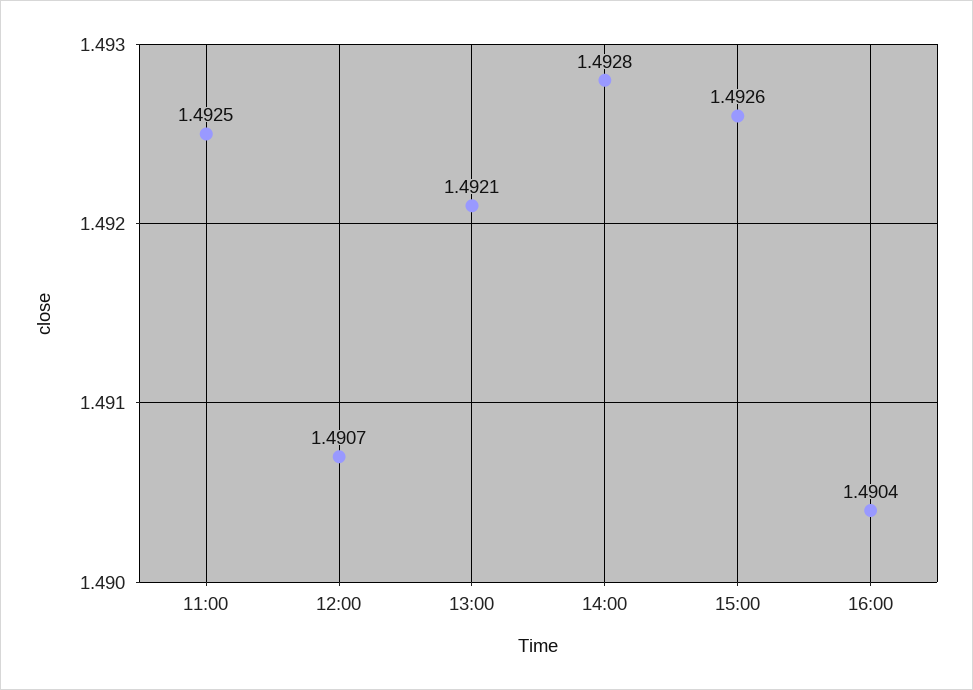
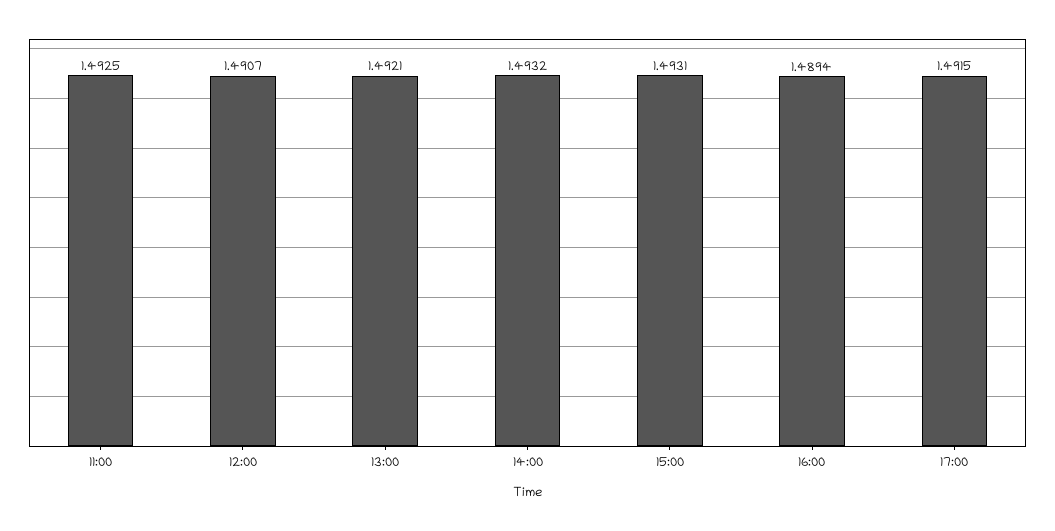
14:00: 1.4928 -> 1.4932
15:00: 1.4926 -> 1.4931
16:00: 1.4904 -> 1.4894
17:00: none -> 1.4915

